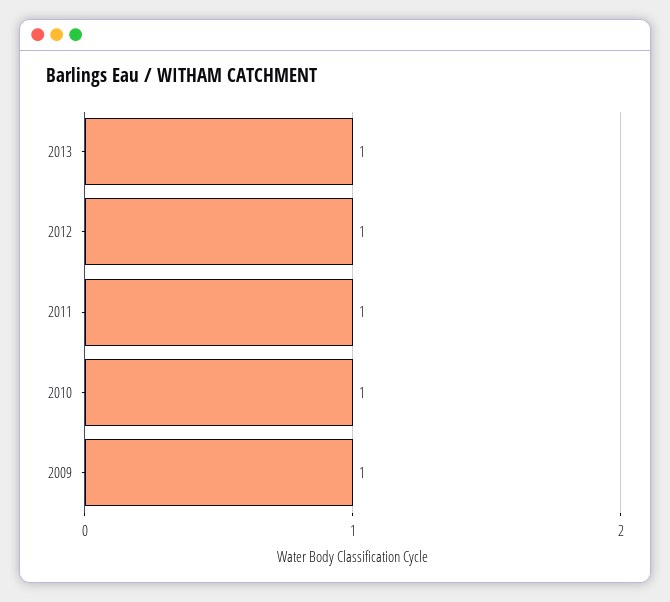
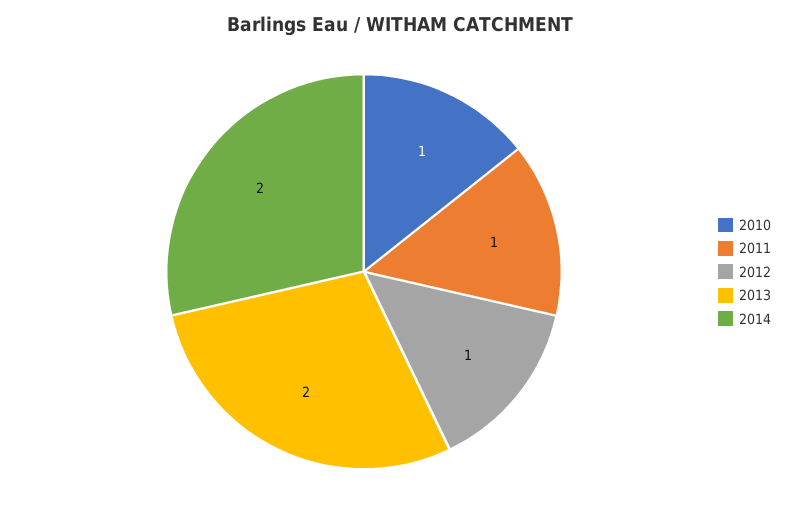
2013: 1 -> 2
2009: 1 -> none
2014: none -> 2

